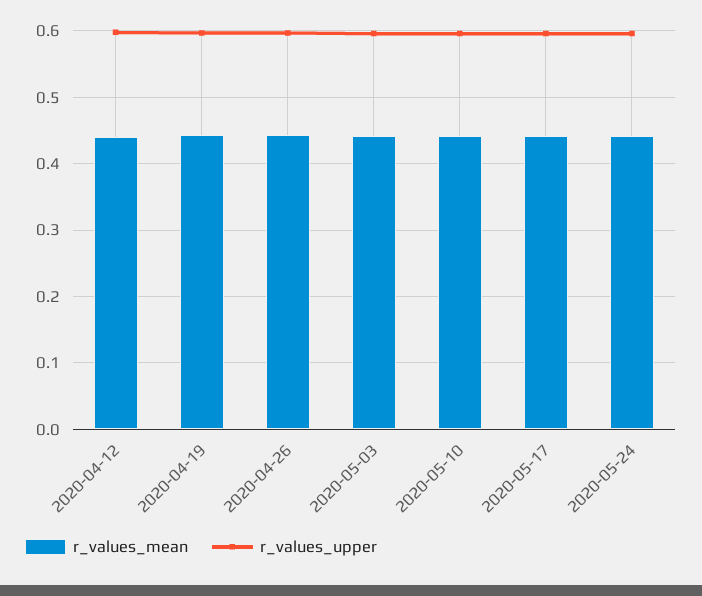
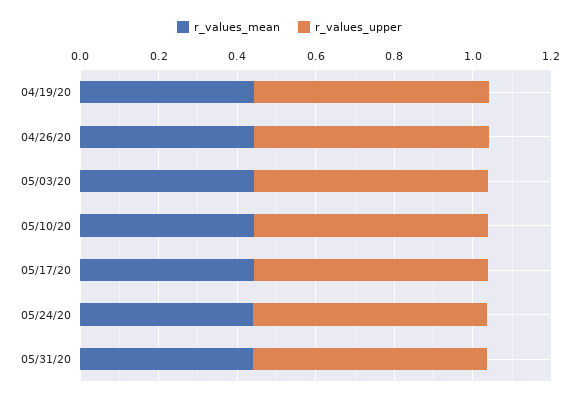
r_values_mean, 2020-04-12: 0.44 -> none
r_values_upper, 2020-04-12: 0.6 -> none
r_values_mean, 05/31/20: none -> 0.45
r_values_upper, 05/31/20: none -> 0.6

